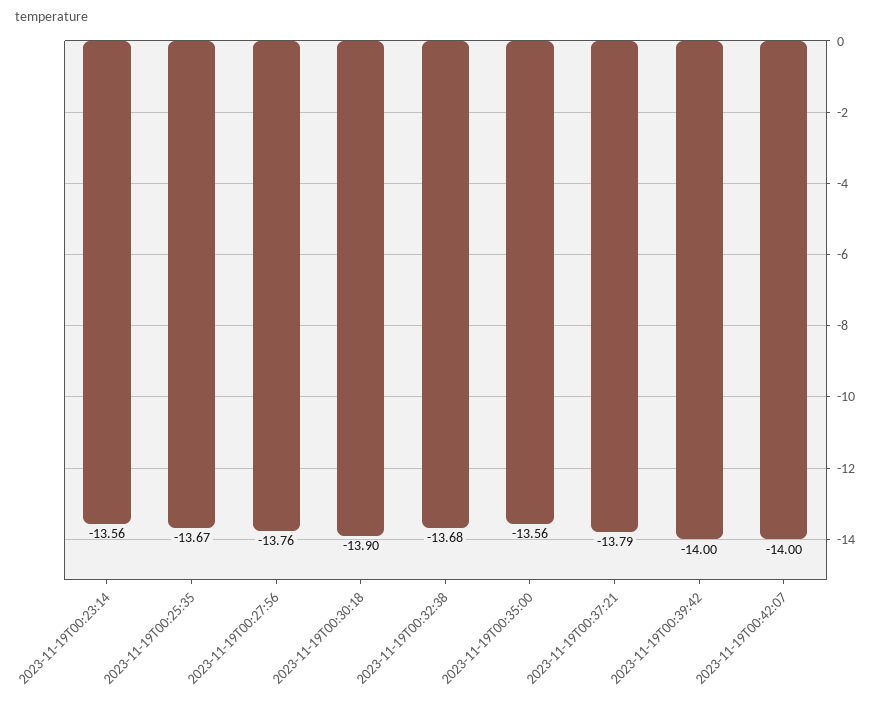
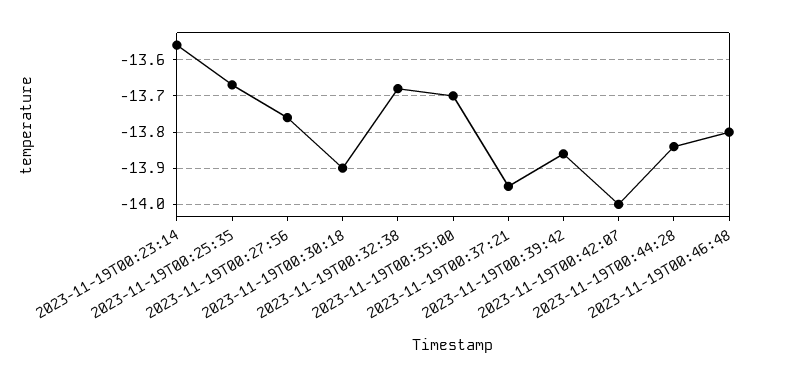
2023-11-19T00:35:00: -13.56 -> -13.7
2023-11-19T00:37:21: -13.79 -> -13.95
2023-11-19T00:39:42: -14 -> -13.85
2023-11-19T00:44:28: none -> -13.85
2023-11-19T00:46:48: none -> -13.8

